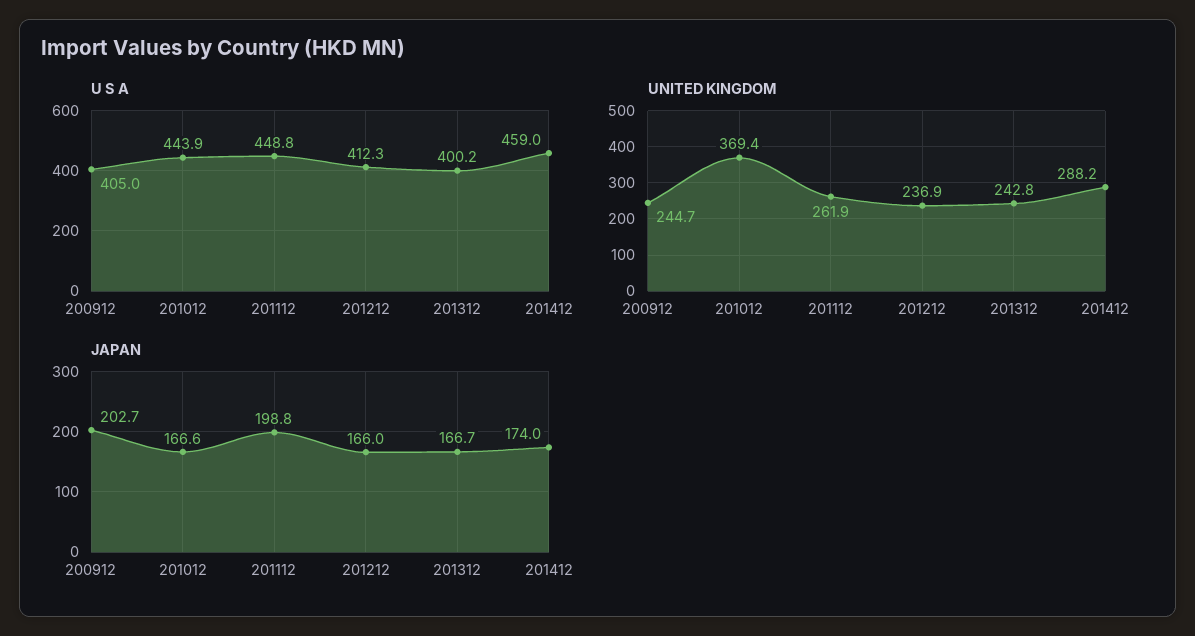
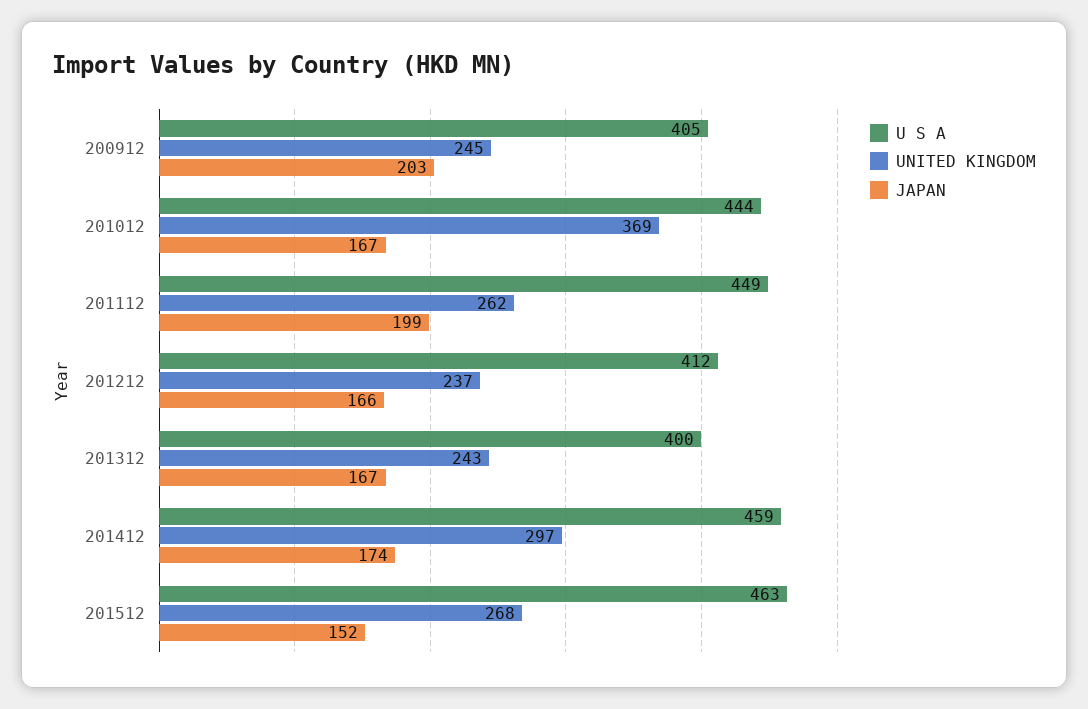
UNITED KINGDOM, 201412: 288.2 -> 297
U S A, 201512: none -> 463
UNITED KINGDOM, 201512: none -> 268
JAPAN, 201512: none -> 152

